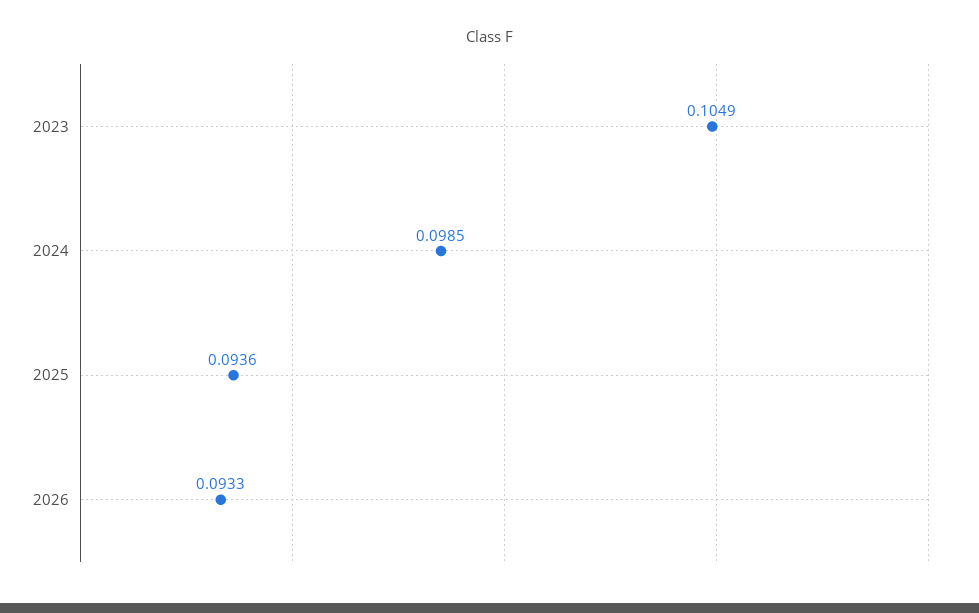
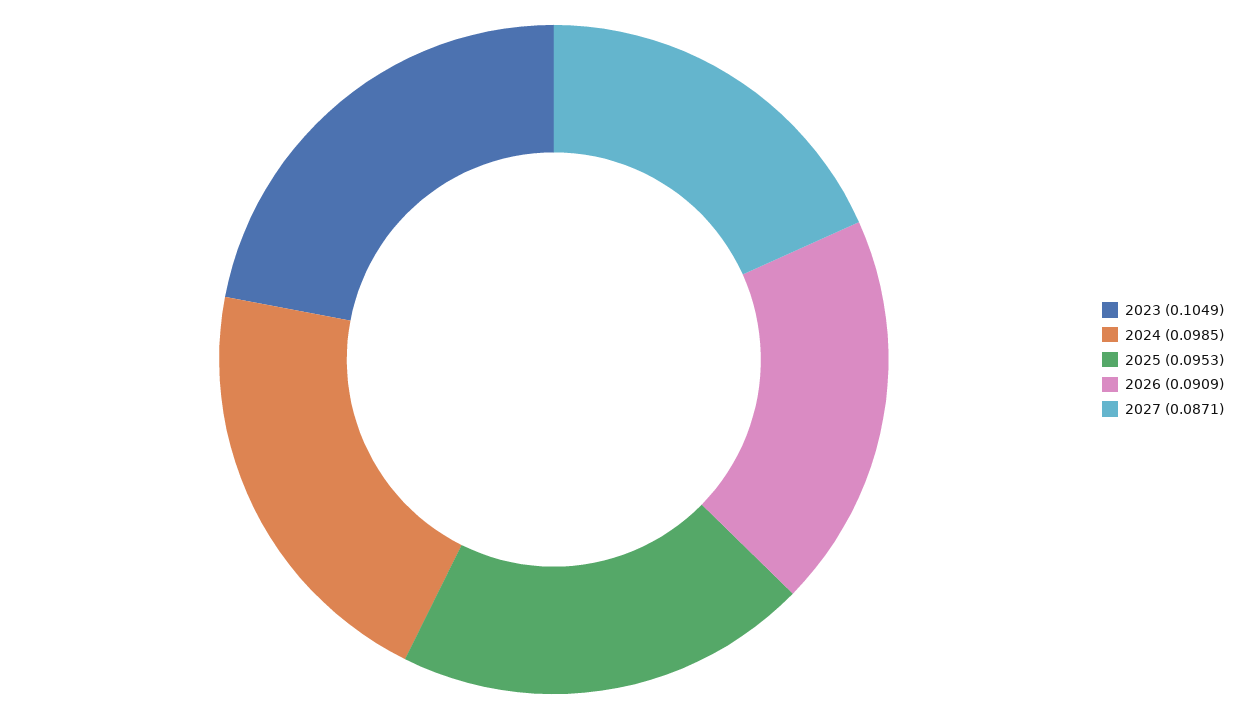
2025: 0.0936 -> 0.0953
2026: 0.0933 -> 0.0909
2027: none -> 0.0871

